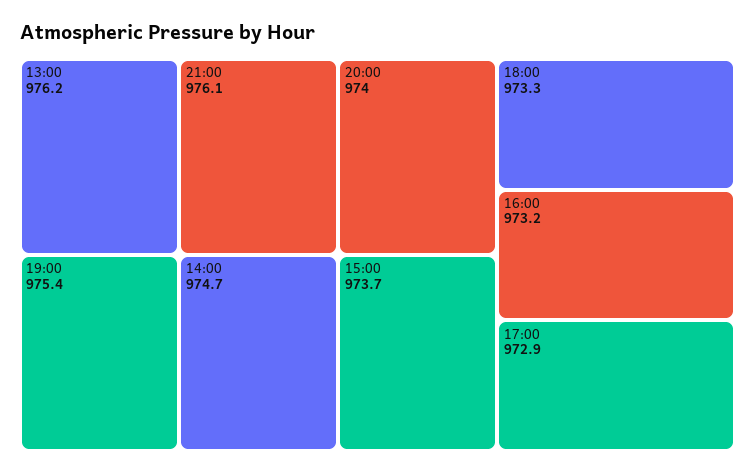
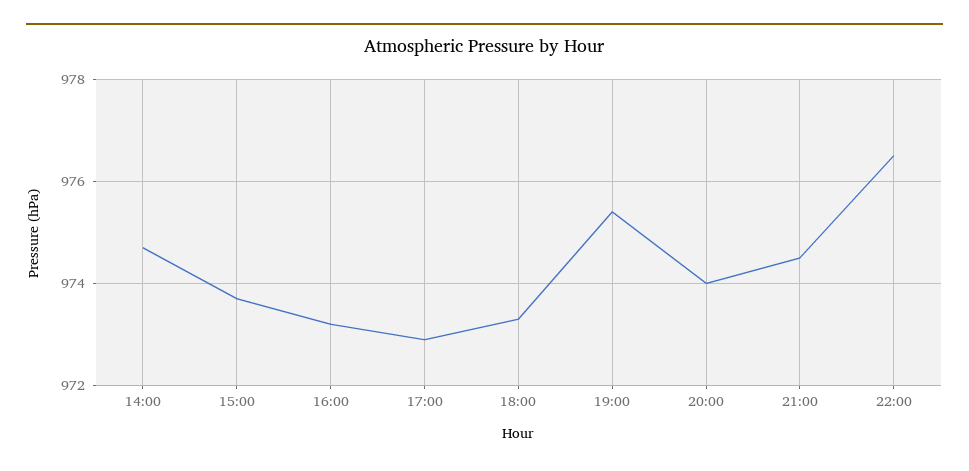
13:00: 976.2 -> none
21:00: 976.1 -> 974.5
22:00: none -> 976.5

